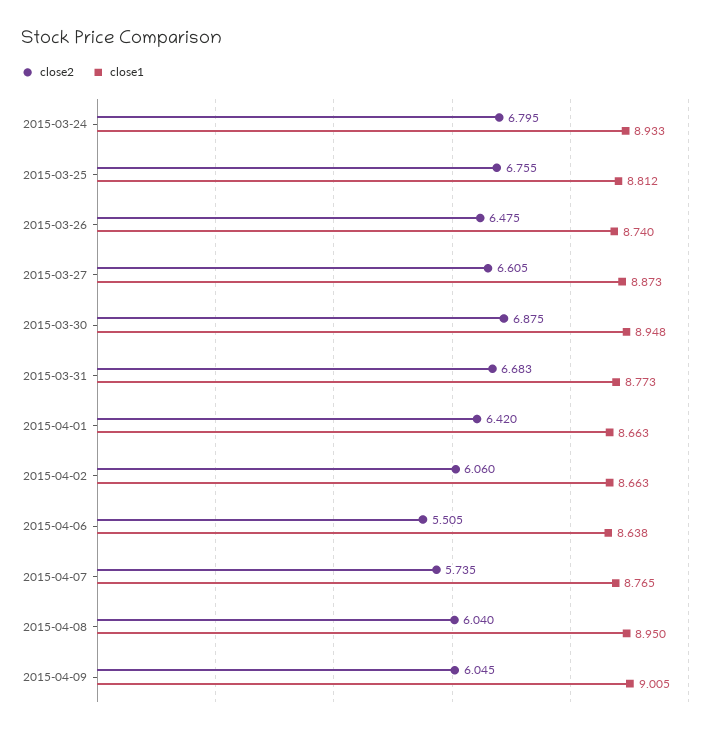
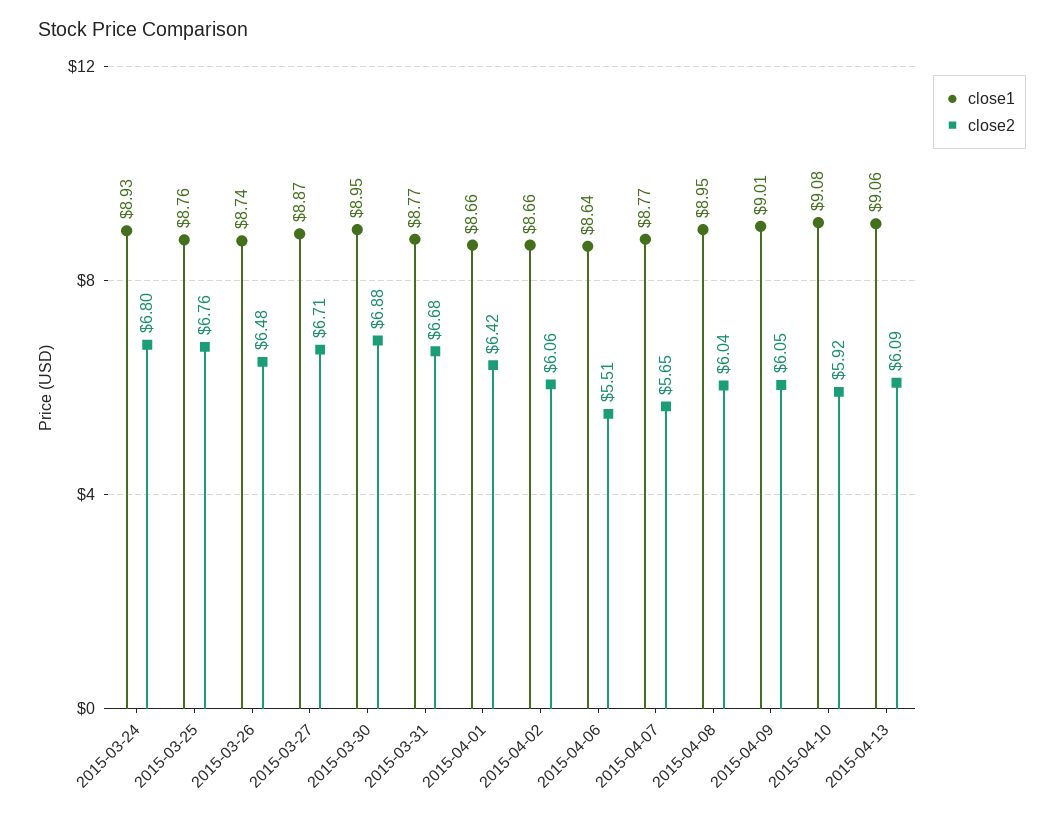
close1, 2015-03-25: 8.812 -> 8.76
close2, 2015-03-27: 6.605 -> 6.71
close2, 2015-04-07: 5.735 -> 5.65
close1, 2015-04-10: none -> 9.08
close2, 2015-04-10: none -> 5.92
close1, 2015-04-13: none -> 9.06
close2, 2015-04-13: none -> 6.09

